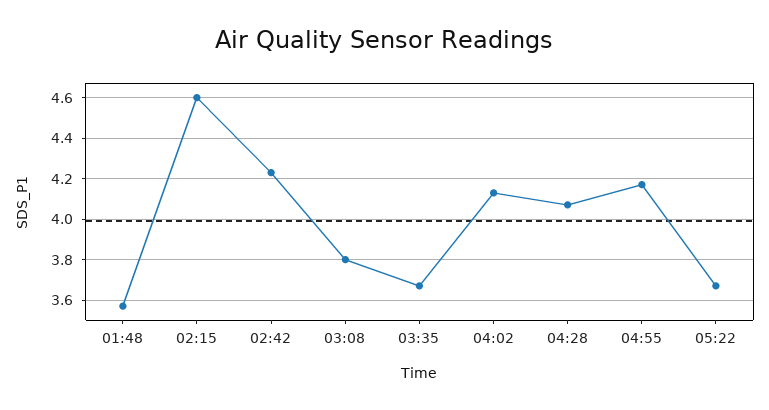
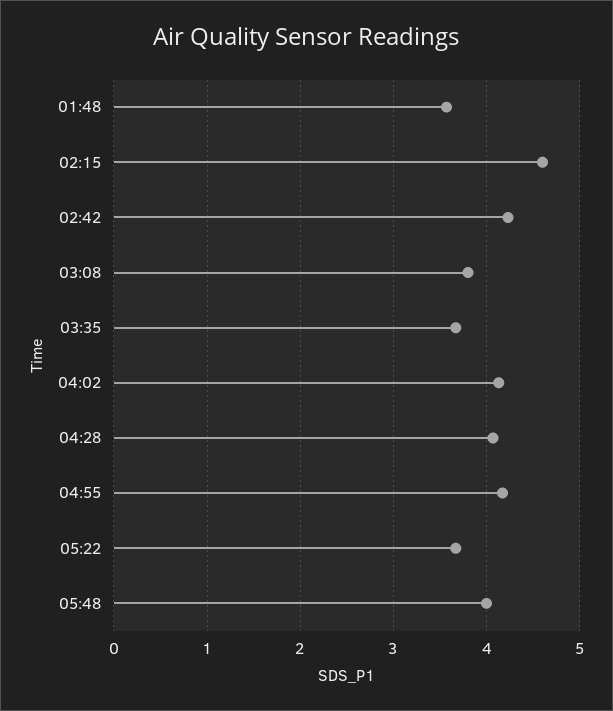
05:48: none -> 4

